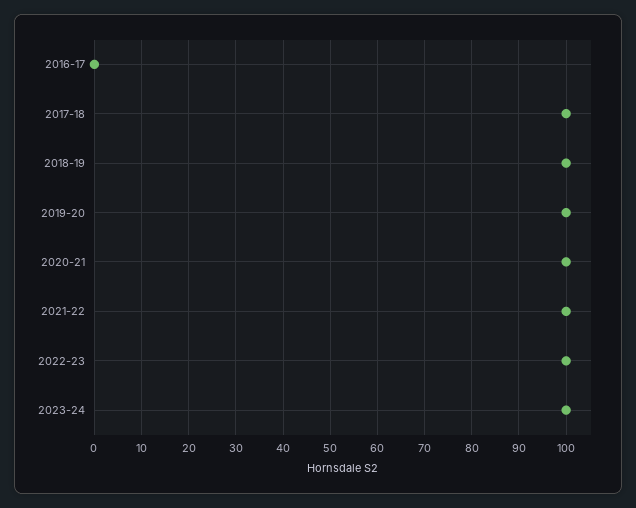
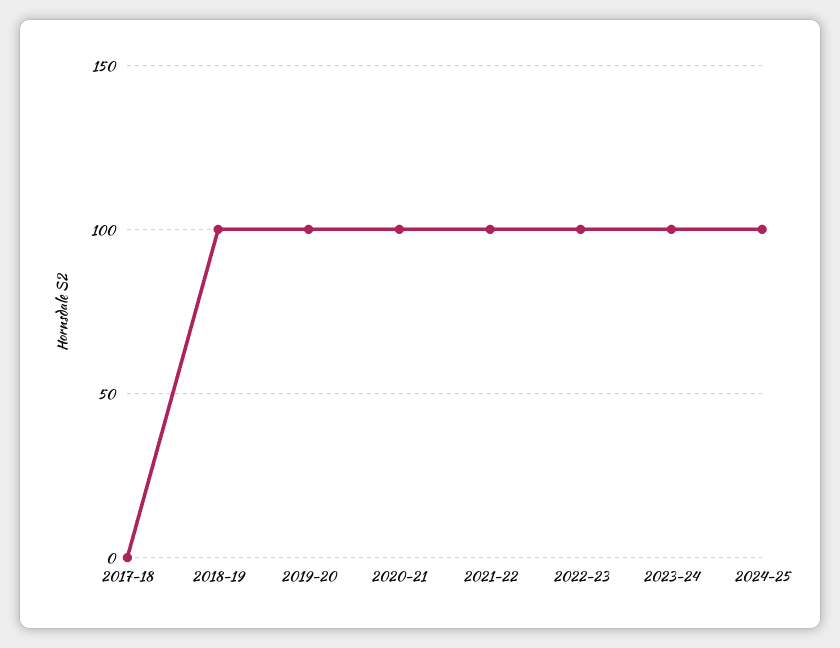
2016-17: 0 -> none
2017-18: 100 -> 0
2024-25: none -> 100

